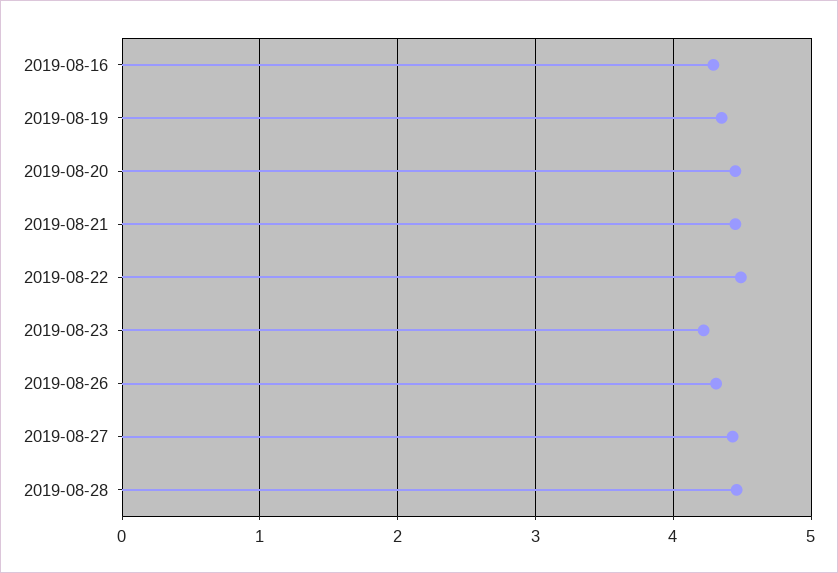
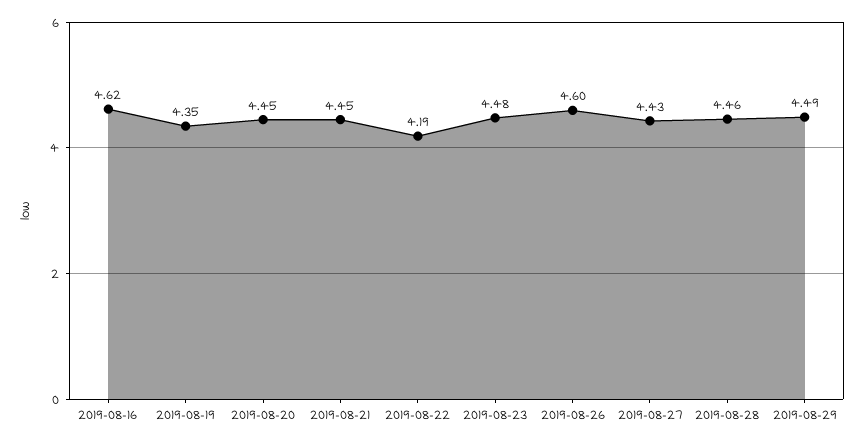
2019-08-16: 4.3 -> 4.62
2019-08-22: 4.5 -> 4.19
2019-08-23: 4.2 -> 4.48
2019-08-26: 4.3 -> 4.6
2019-08-29: none -> 4.49

